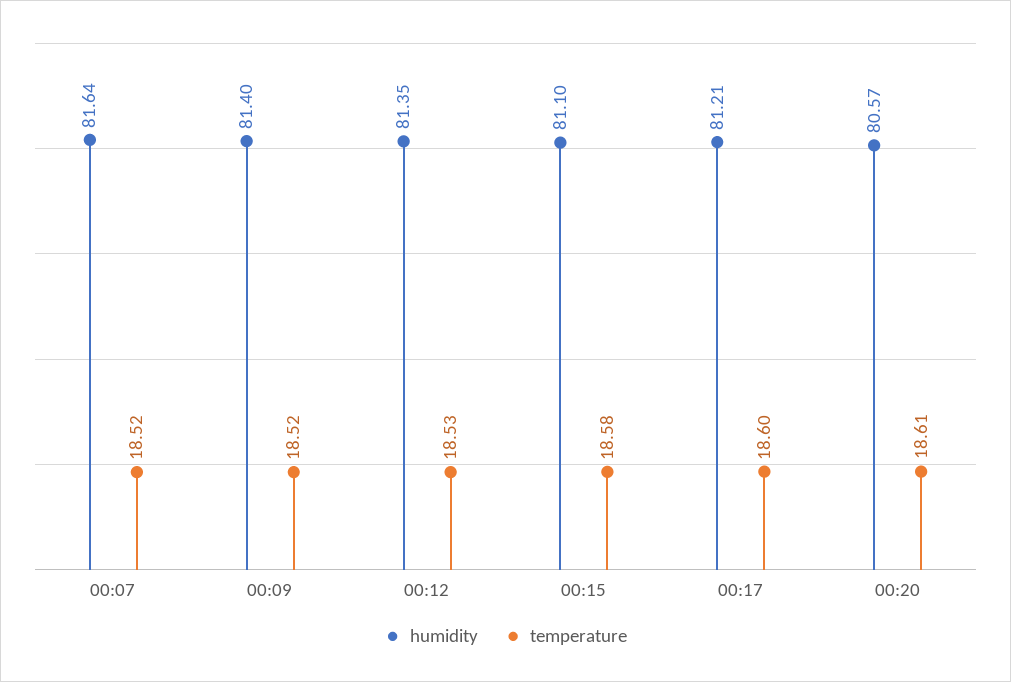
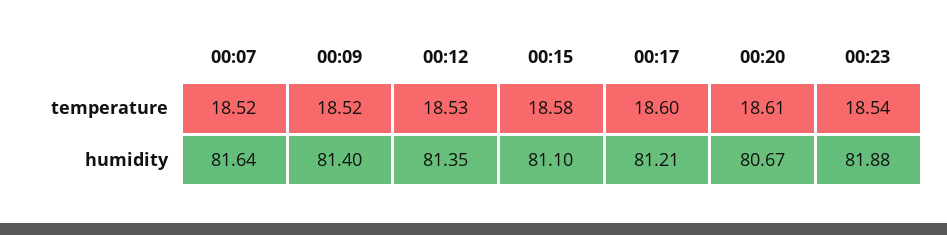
humidity, 00:20: 80.57 -> 80.67
temperature, 00:23: none -> 18.54
humidity, 00:23: none -> 81.88

